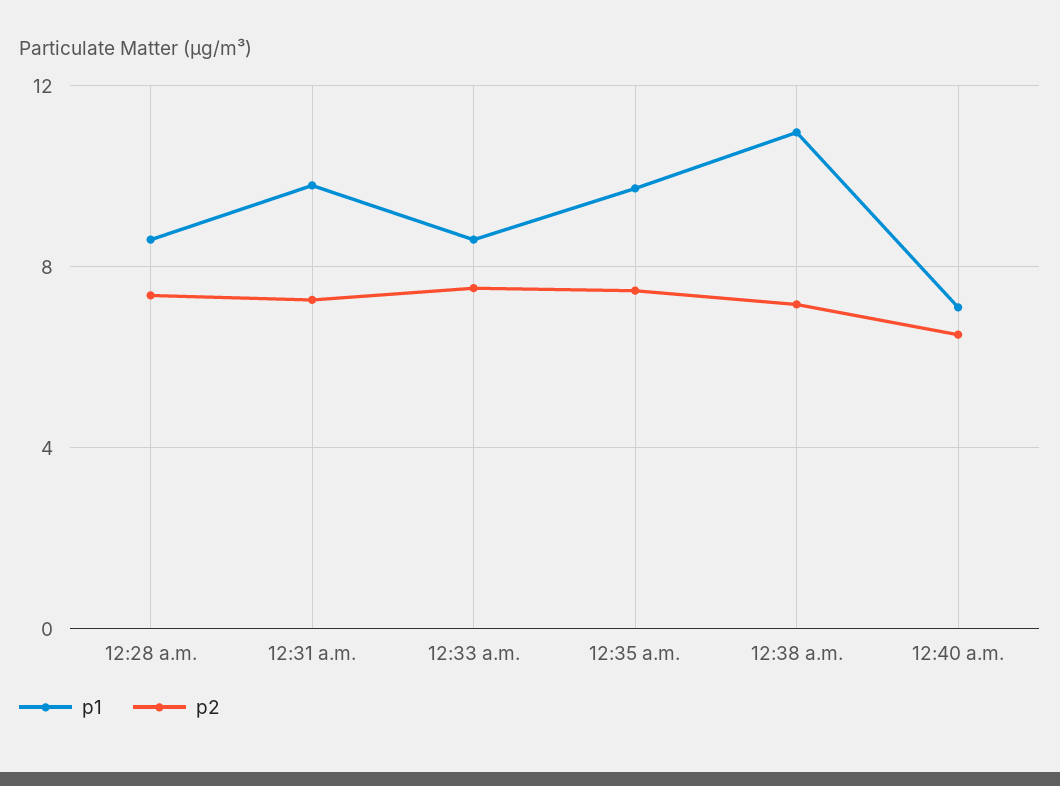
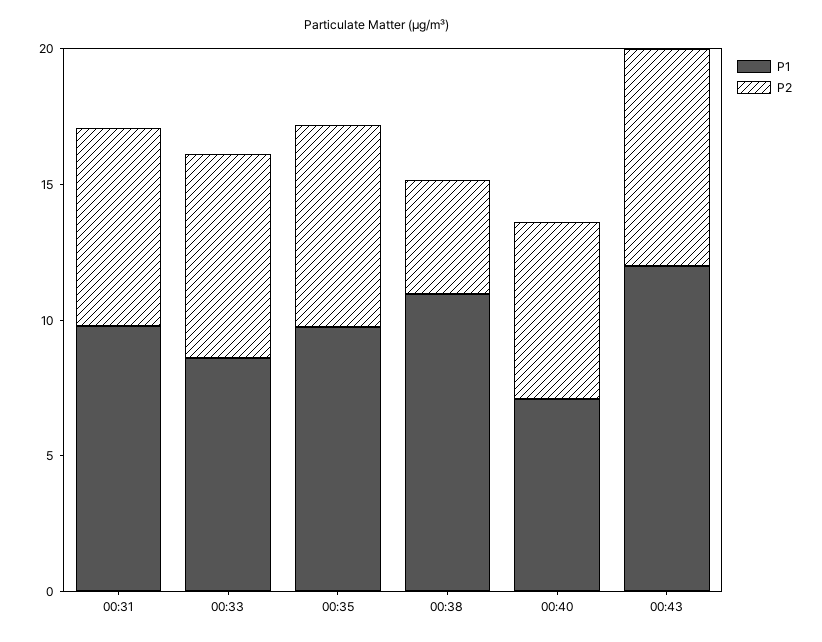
p1, 12:28 a.m.: 8.5 -> none
p2, 12:28 a.m.: 7.5 -> none
p2, 12:38 a.m.: 7 -> 4
p1, 00:43: none -> 12
p2, 00:43: none -> 8

